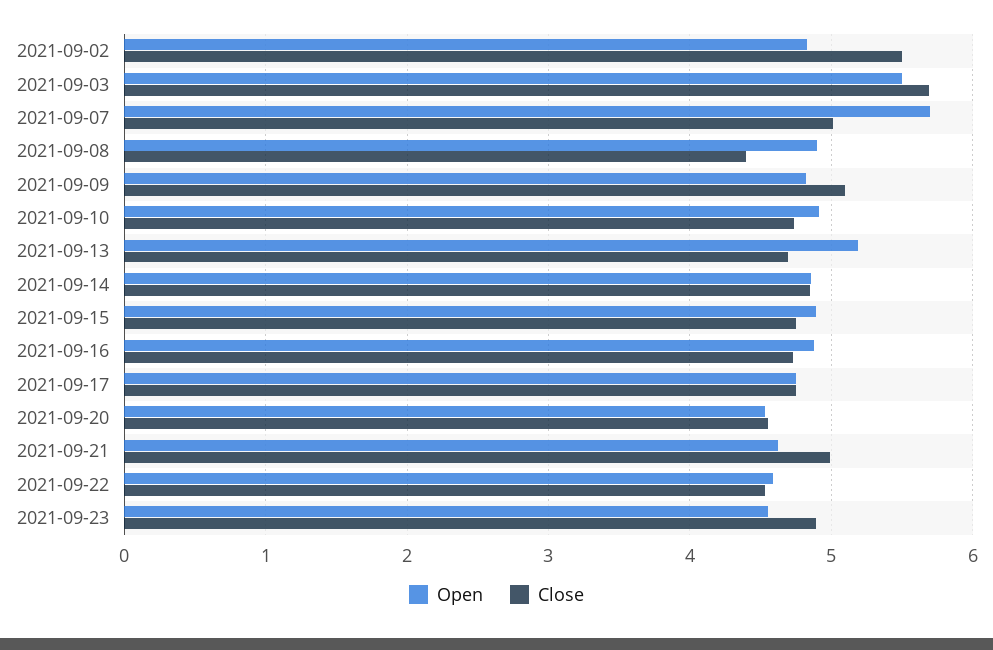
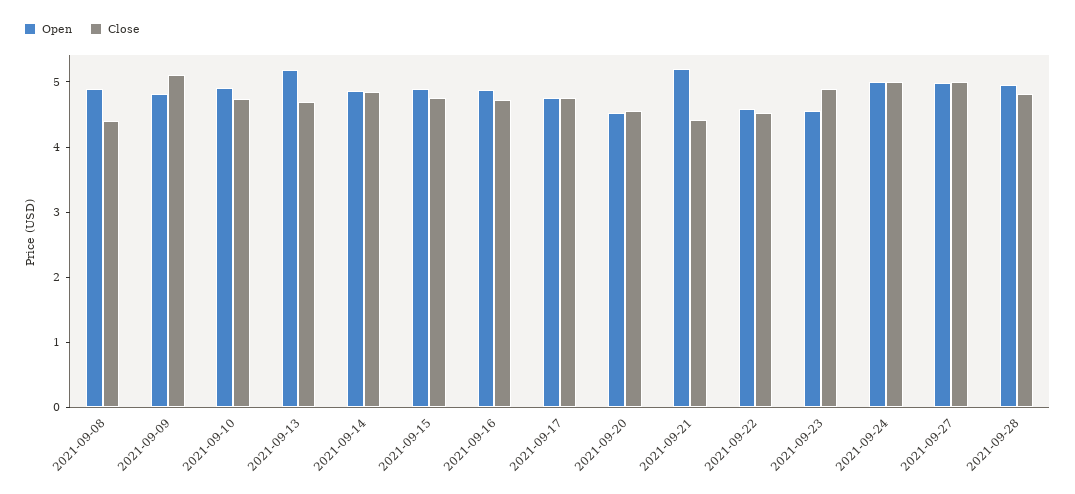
Open, 2021-09-02: 4.8 -> none
Close, 2021-09-02: 5.5 -> none
Open, 2021-09-03: 5.5 -> none
Close, 2021-09-03: 5.7 -> none
Open, 2021-09-07: 5.7 -> none
Close, 2021-09-07: 5 -> none
Open, 2021-09-21: 4.6 -> 5.2
Close, 2021-09-21: 5 -> 4.4
Open, 2021-09-24: none -> 5
Close, 2021-09-24: none -> 5
Open, 2021-09-27: none -> 5
Close, 2021-09-27: none -> 5
Open, 2021-09-28: none -> 5
Close, 2021-09-28: none -> 4.8

